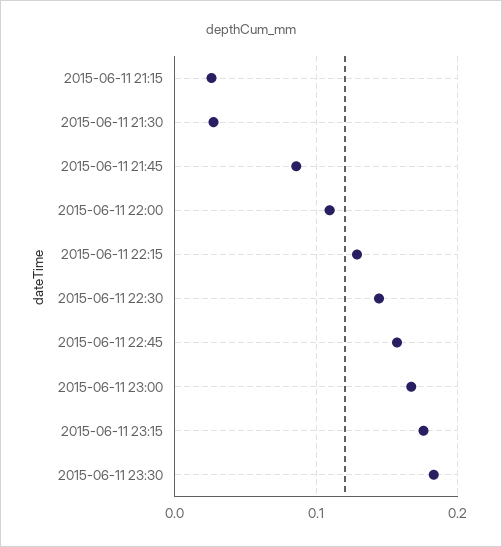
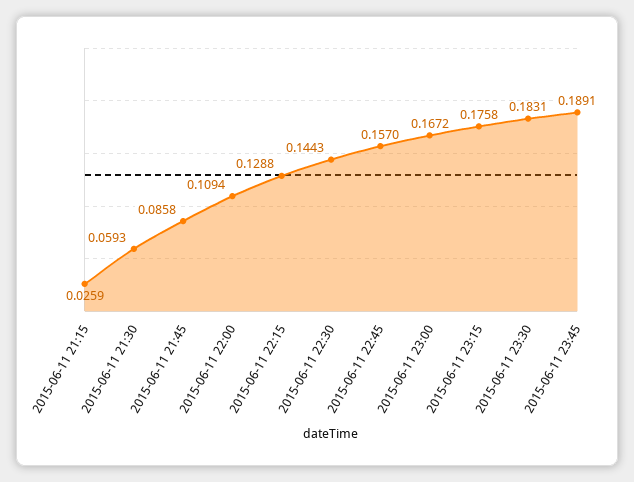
2015-06-11 21:30: 0.03 -> 0.0593
2015-06-11 23:45: none -> 0.1891

